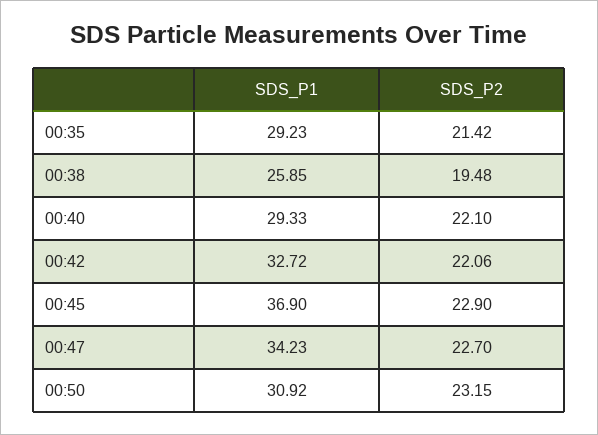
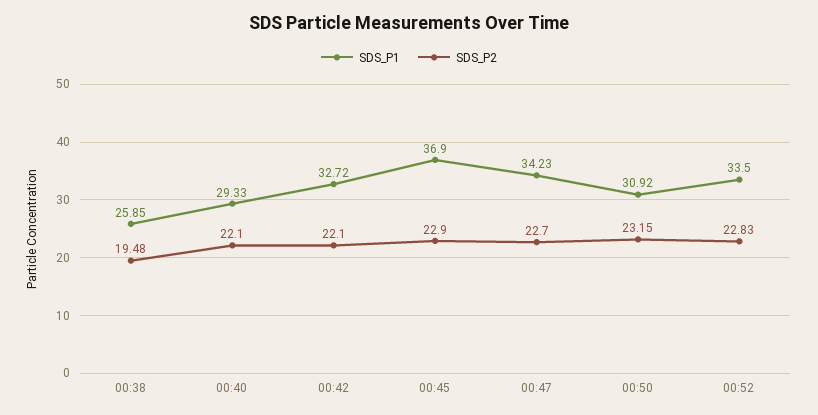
SDS_P1, 00:35: 29.23 -> none
SDS_P2, 00:35: 21.42 -> none
SDS_P2, 00:42: 22.06 -> 22.1
SDS_P1, 00:52: none -> 33.5
SDS_P2, 00:52: none -> 22.83

